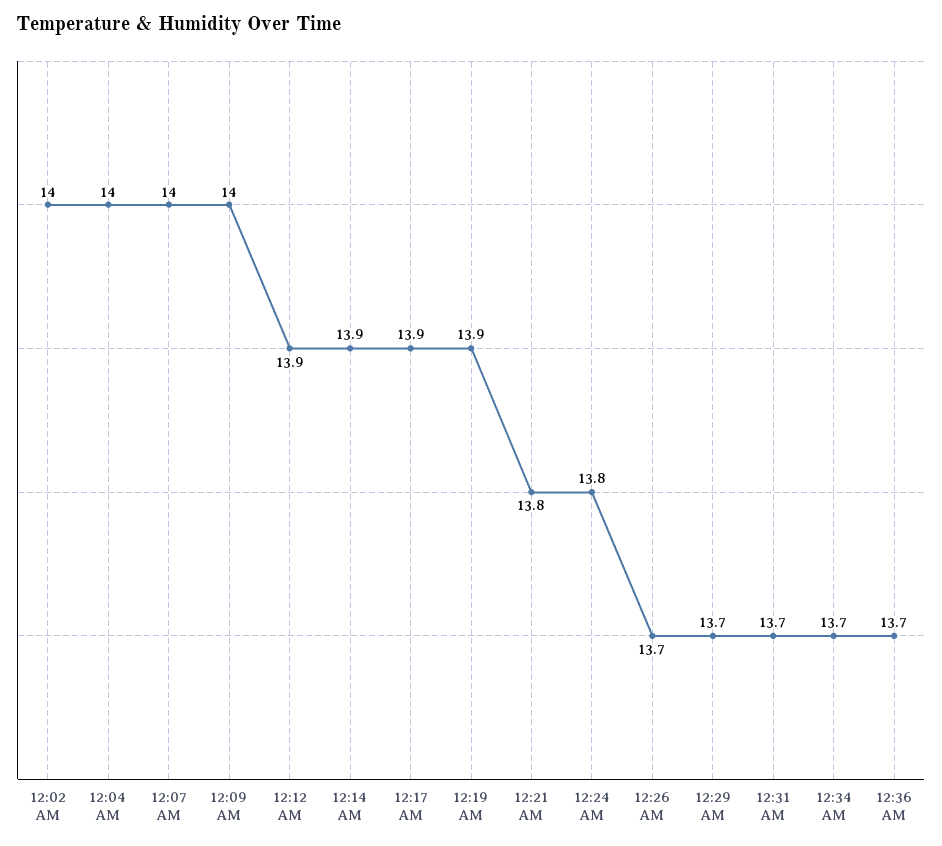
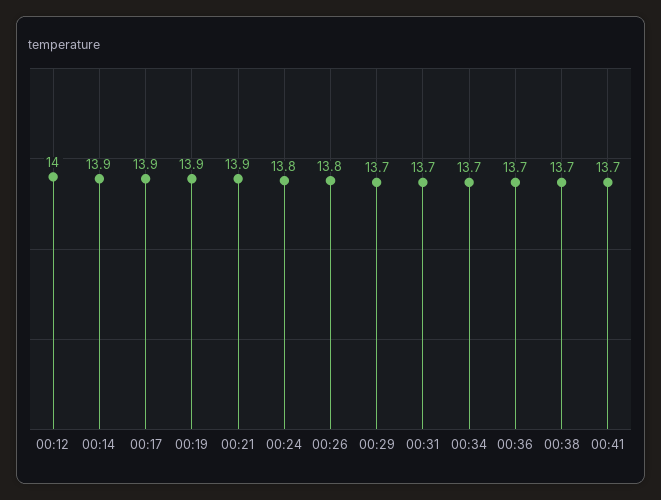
12:02 AM: 14 -> none
12:04 AM: 14 -> none
12:07 AM: 14 -> none
12:09 AM: 14 -> none
12:12 AM: 13.9 -> 14
12:21 AM: 13.8 -> 13.9
12:26 AM: 13.7 -> 13.8
00:38: none -> 13.7
00:41: none -> 13.7

